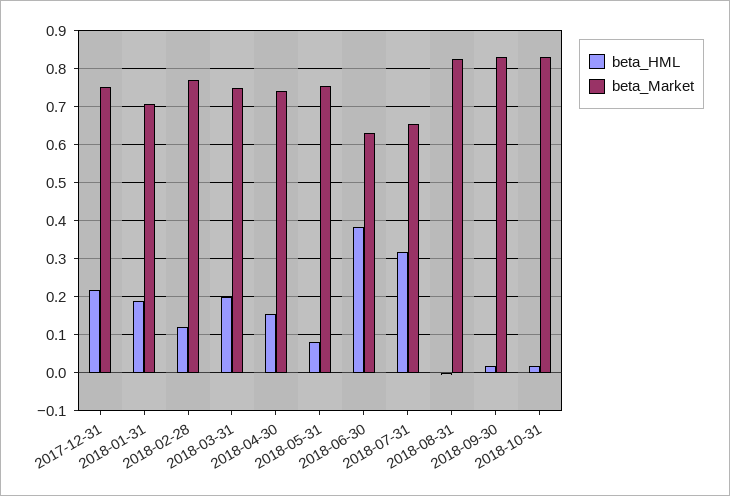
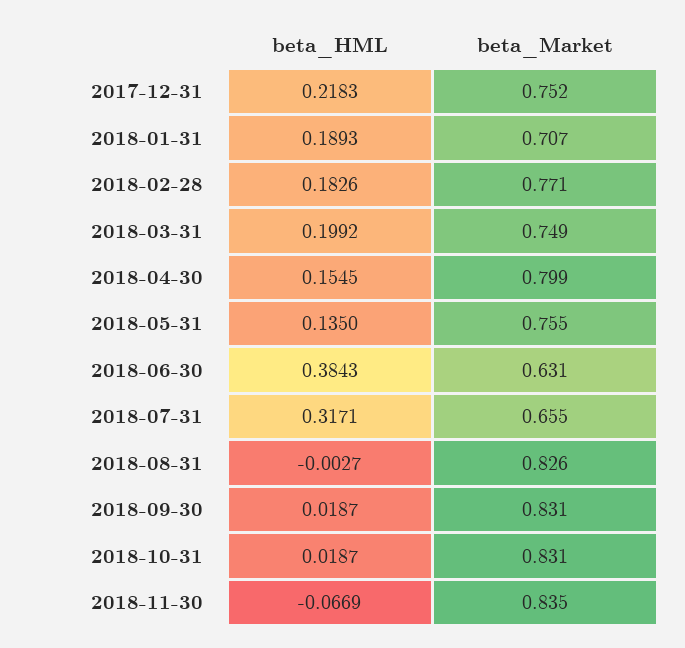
beta_HML, 2018-02-28: 0.12 -> 0.1826
beta_Market, 2018-04-30: 0.74 -> 0.799
beta_HML, 2018-05-31: 0.08 -> 0.135
beta_HML, 2018-11-30: none -> -0.0669
beta_Market, 2018-11-30: none -> 0.835

